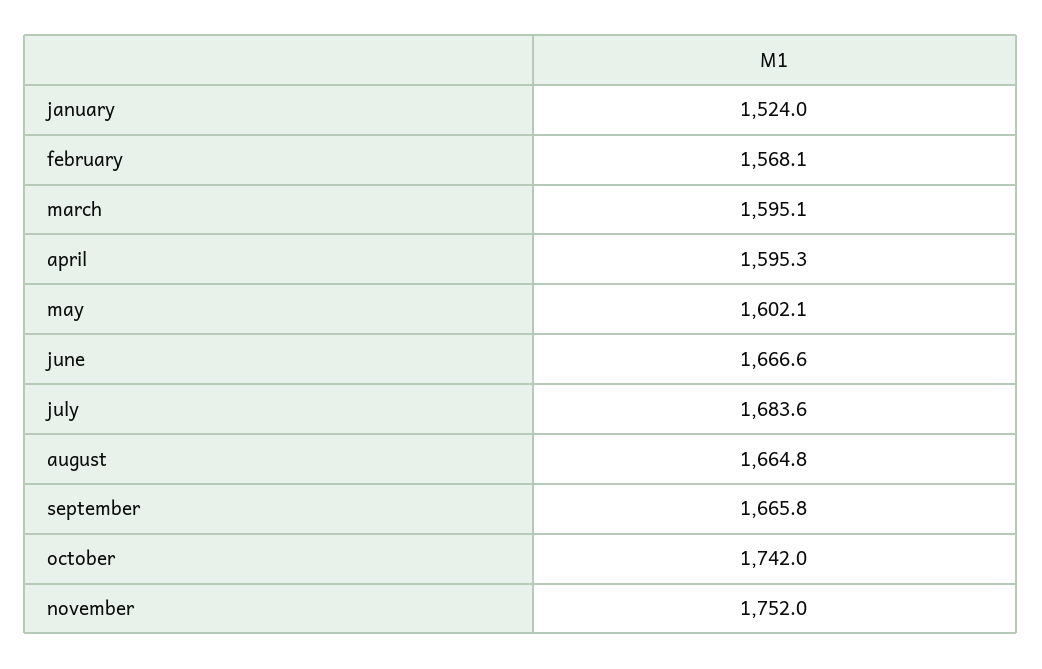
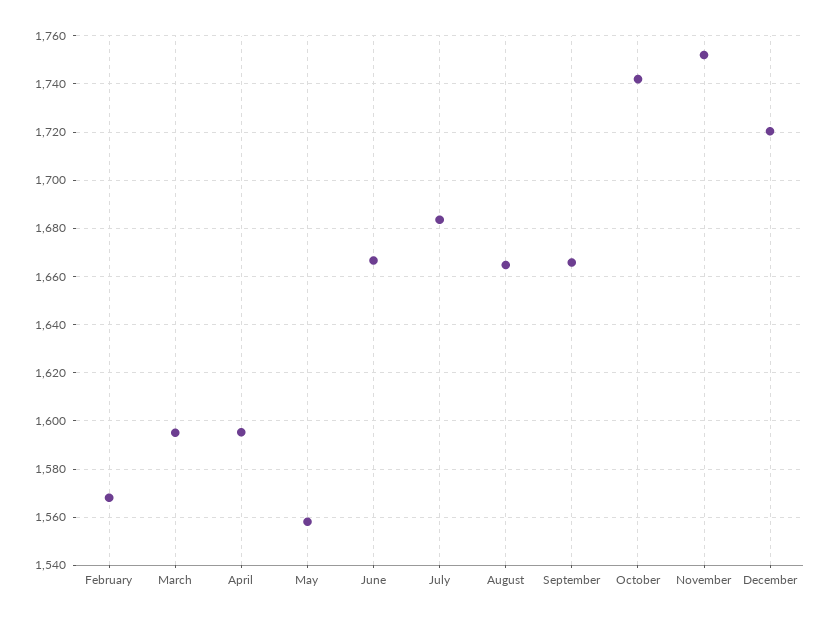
january: 1524 -> none
may: 1602.1 -> 1557.5
December: none -> 1720

